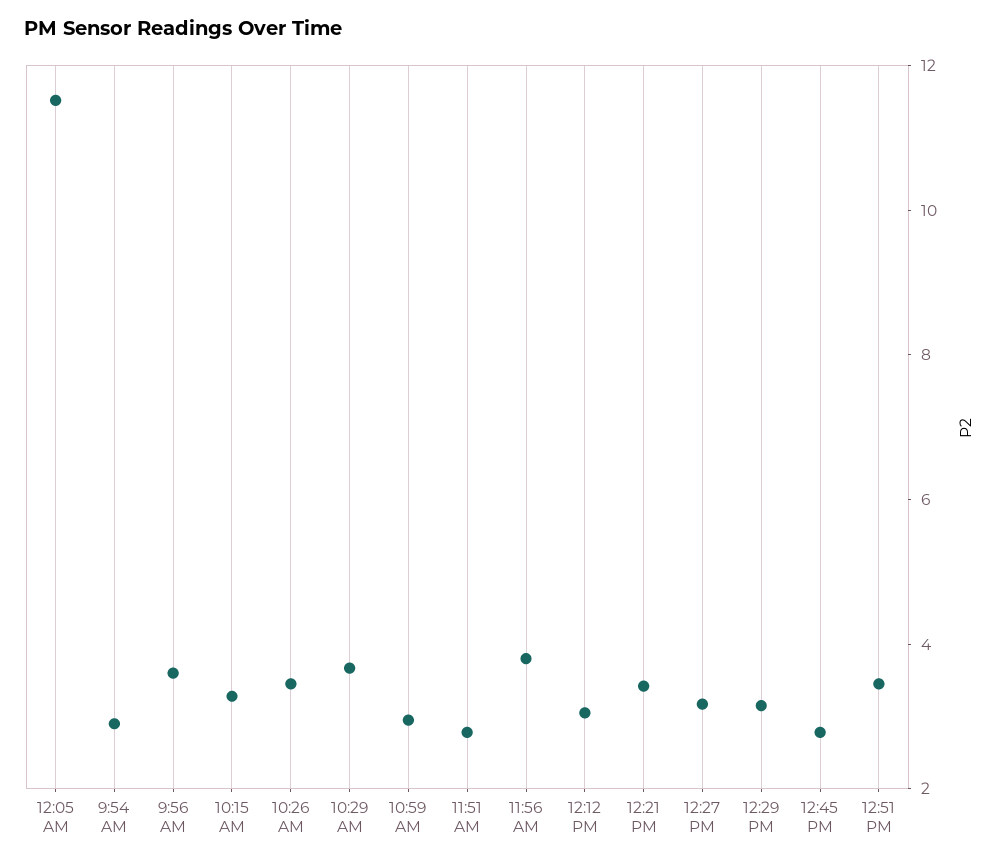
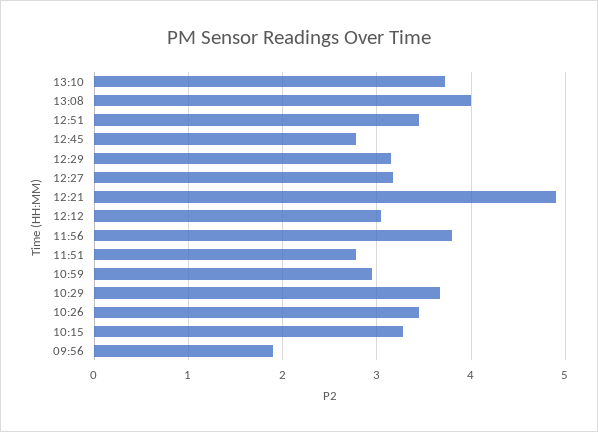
12:05 AM: 11.5 -> none
9:54 AM: 3 -> none
9:56 AM: 3.5 -> 1.9
12:21 PM: 3.5 -> 4.9
13:10: none -> 3.7
13:08: none -> 4

